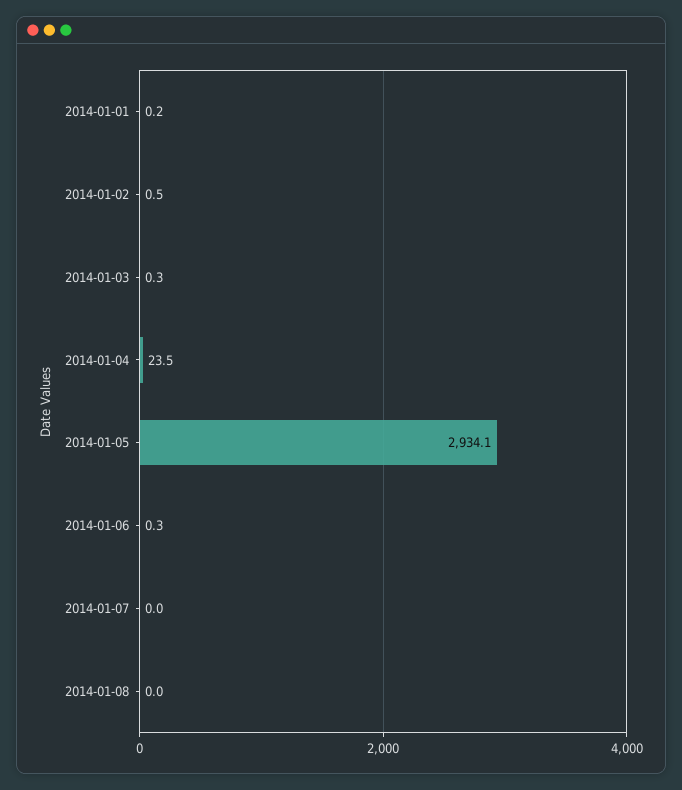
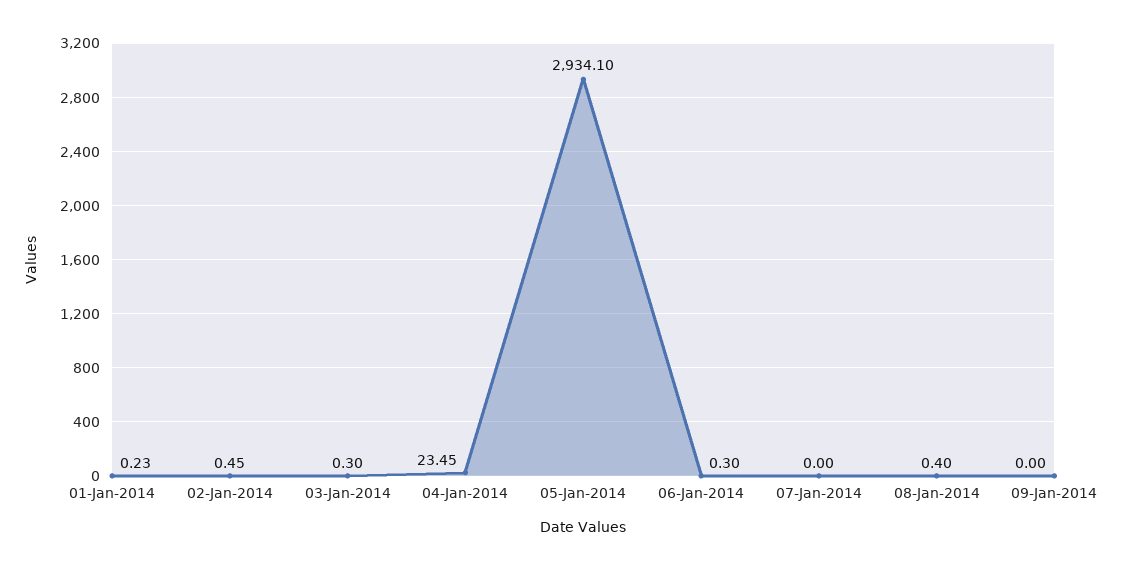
2014-01-08: 0 -> 0.4
09-Jan-2014: none -> 0

